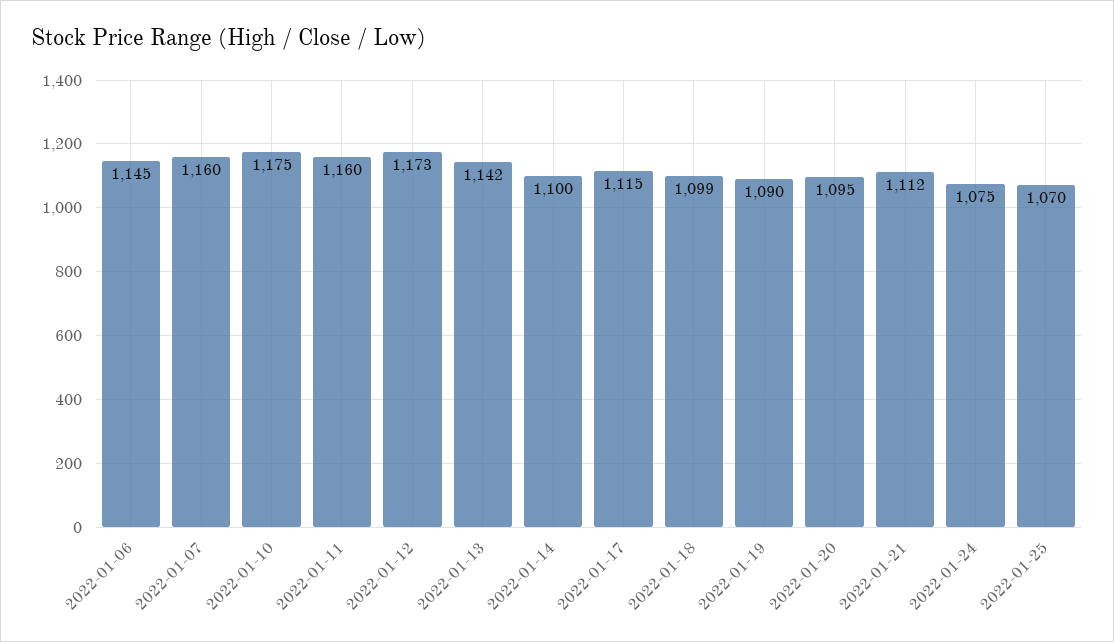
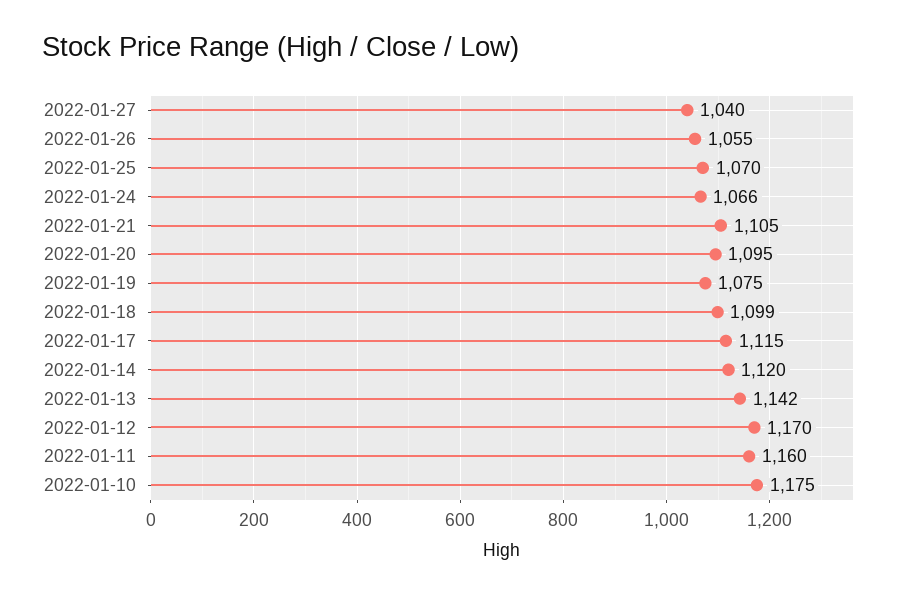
2022-01-06: 1145 -> none
2022-01-07: 1160 -> none
2022-01-12: 1173 -> 1170
2022-01-14: 1100 -> 1120
2022-01-19: 1090 -> 1075
2022-01-21: 1112 -> 1105
2022-01-24: 1075 -> 1066
2022-01-27: none -> 1040
2022-01-26: none -> 1055

